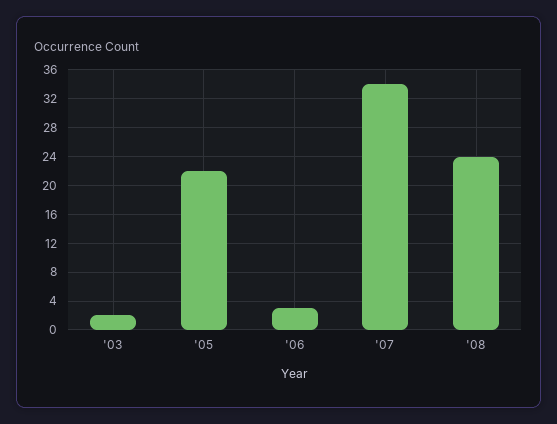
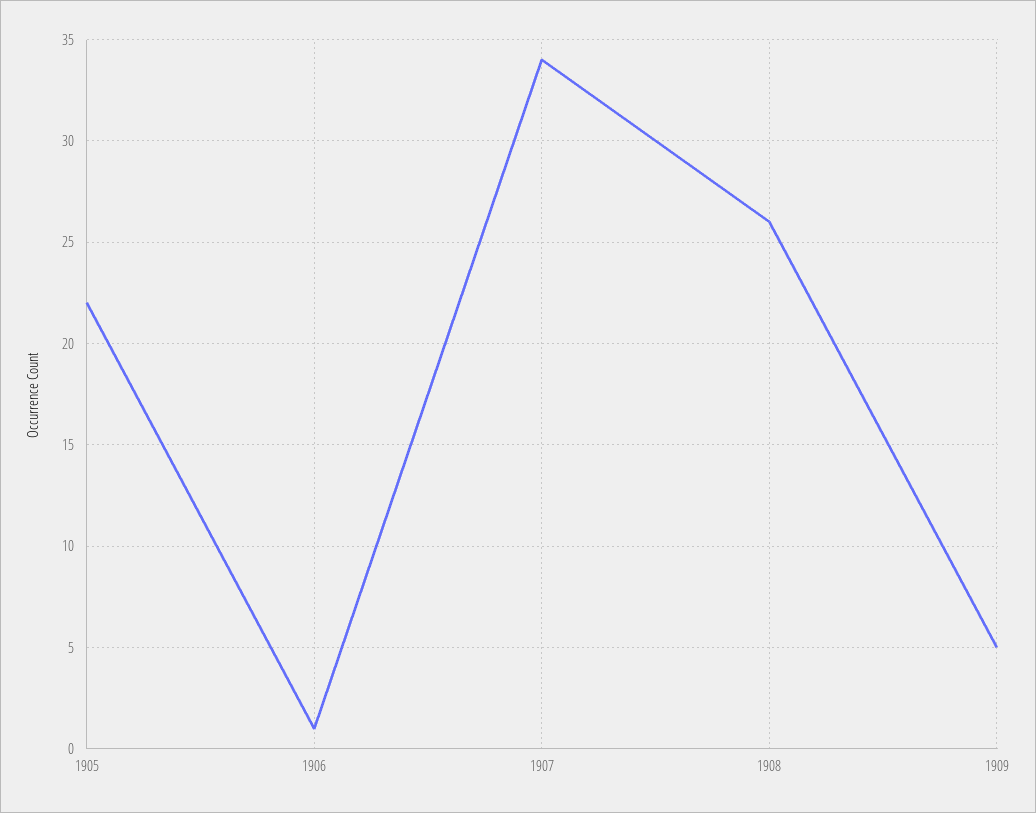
'03: 2 -> none
'06: 3 -> 1
'08: 24 -> 26
1909: none -> 5

